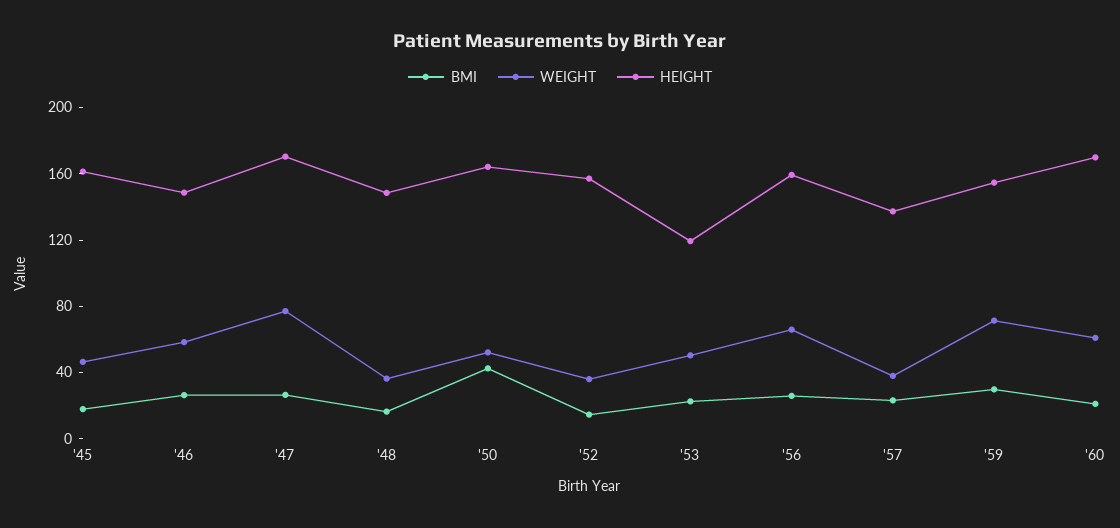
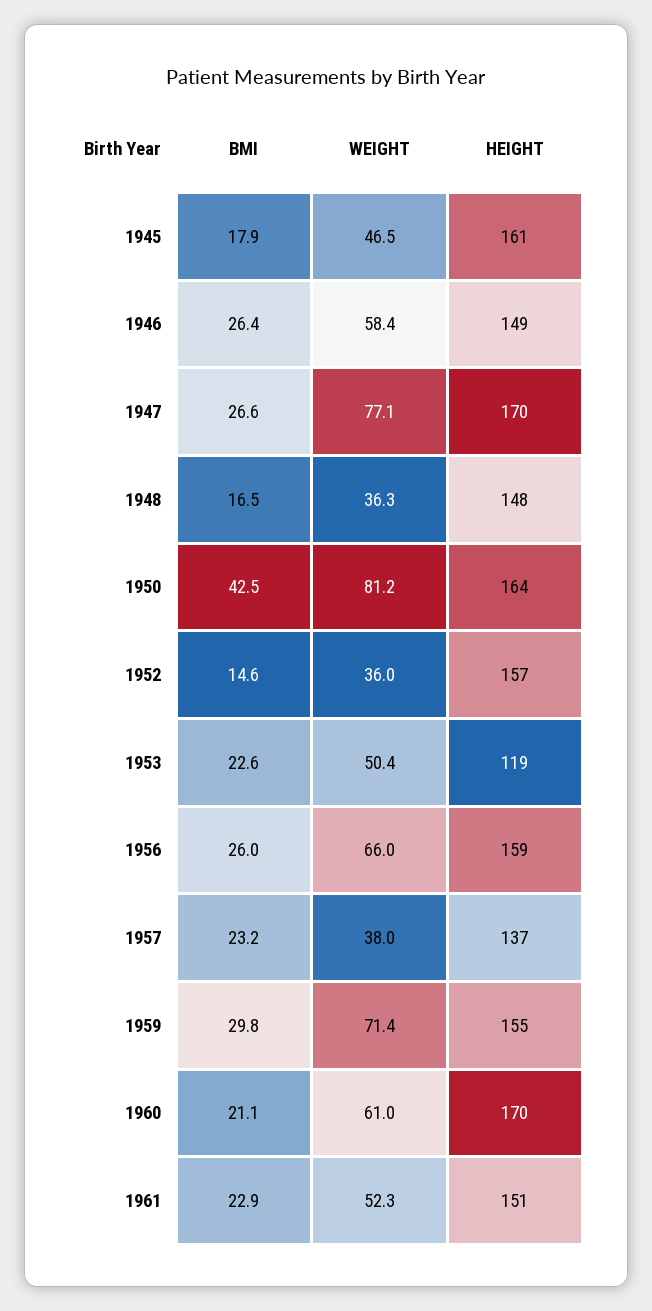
WEIGHT, '50: 50 -> 81.2
BMI, 1961: none -> 22.9
WEIGHT, 1961: none -> 52.3
HEIGHT, 1961: none -> 151

